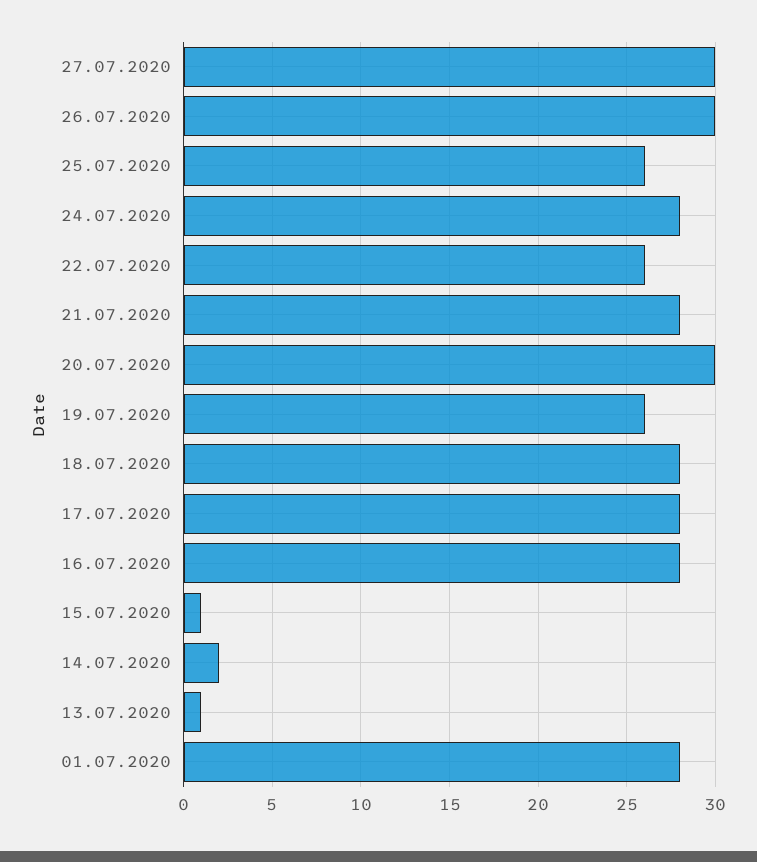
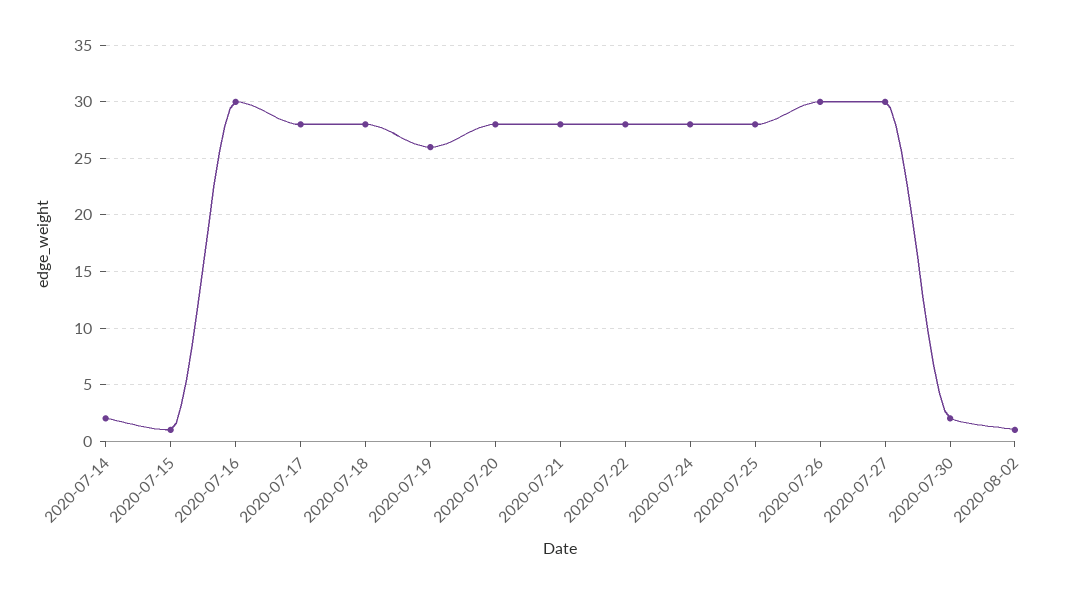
25.07.2020: 26 -> 28
22.07.2020: 26 -> 28
20.07.2020: 30 -> 28
16.07.2020: 28 -> 30
13.07.2020: 1 -> none
01.07.2020: 28 -> none
2020-07-30: none -> 2
2020-08-02: none -> 1

